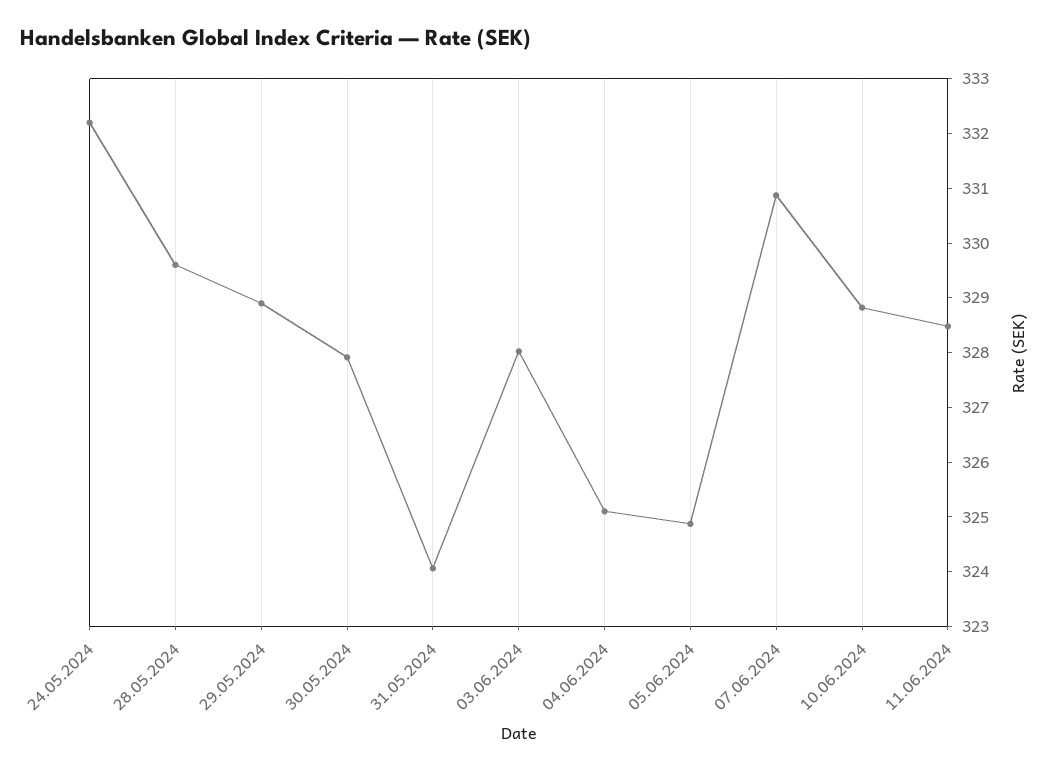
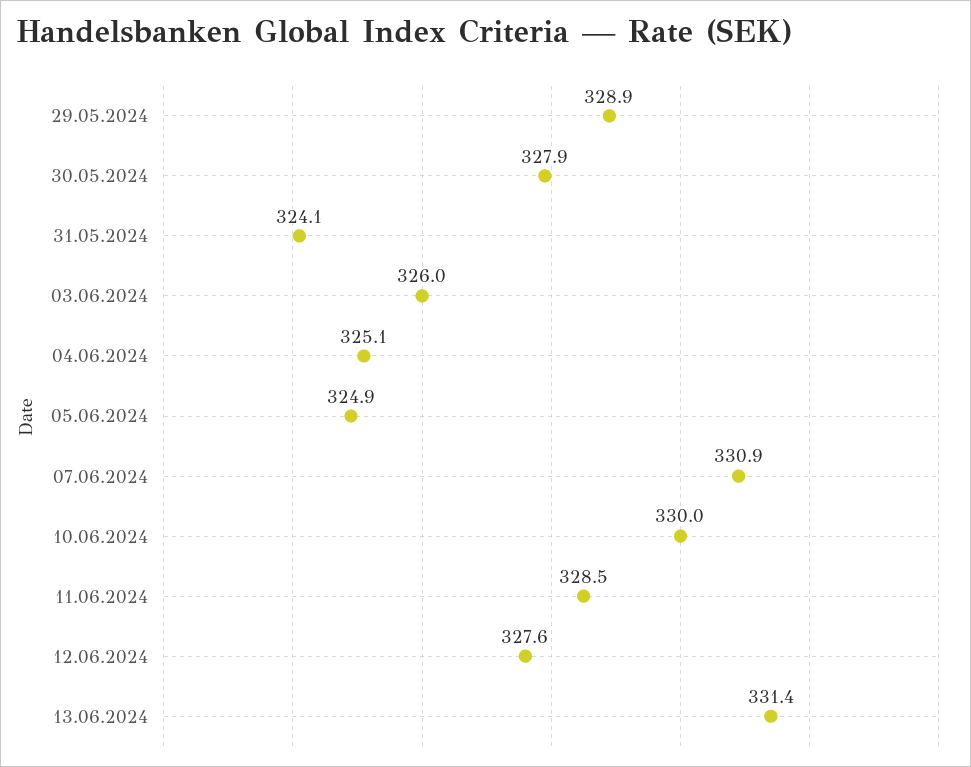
24.05.2024: 332.2 -> none
28.05.2024: 329.6 -> none
03.06.2024: 328 -> 326
10.06.2024: 328.8 -> 330
12.06.2024: none -> 327.6
13.06.2024: none -> 331.4

